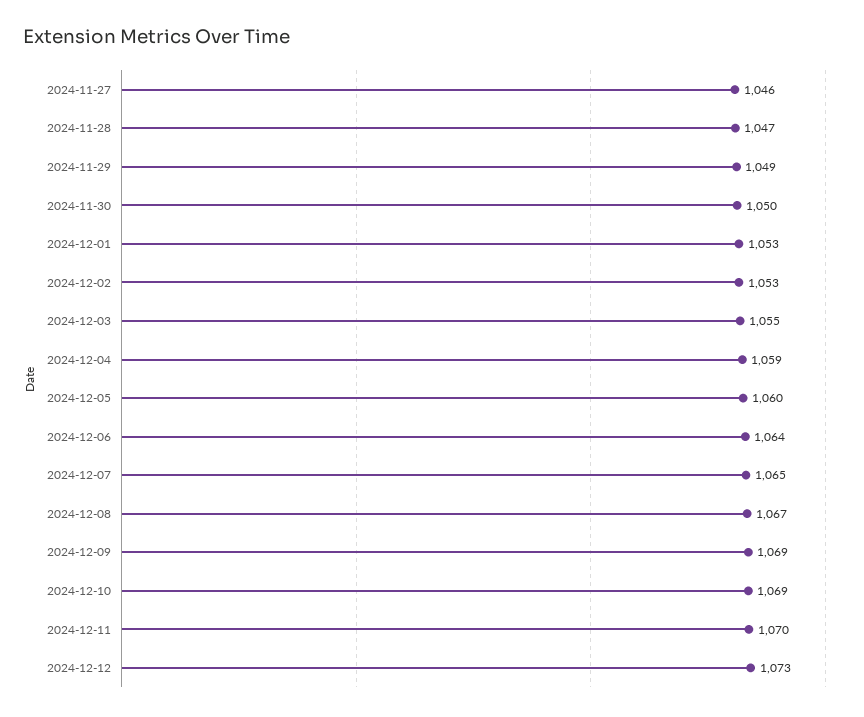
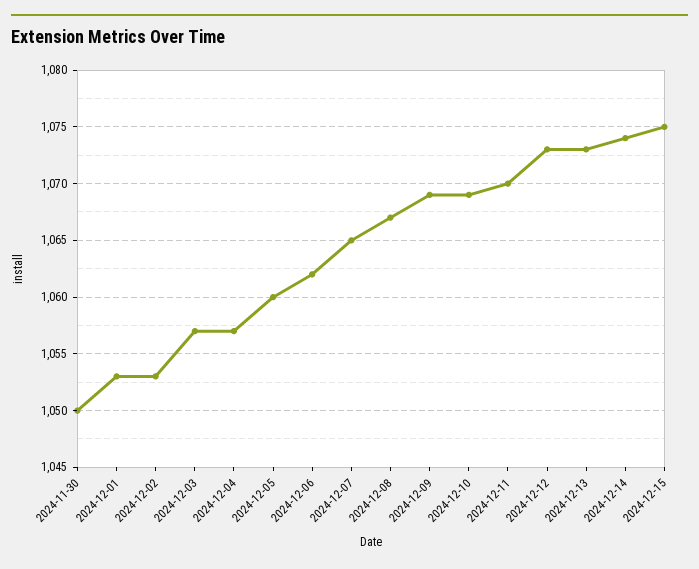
2024-11-27: 1046 -> none
2024-11-28: 1047 -> none
2024-11-29: 1049 -> none
2024-12-03: 1055 -> 1057
2024-12-04: 1059 -> 1057
2024-12-06: 1064 -> 1062
2024-12-13: none -> 1073
2024-12-14: none -> 1074
2024-12-15: none -> 1075

